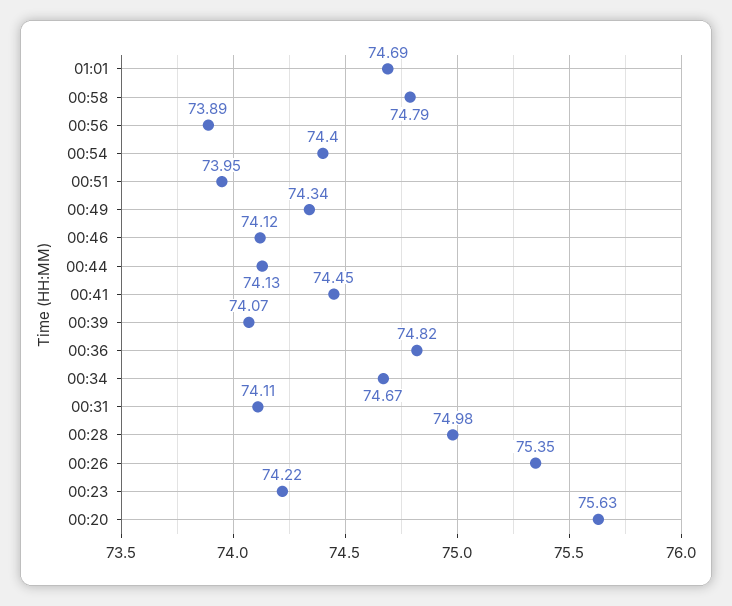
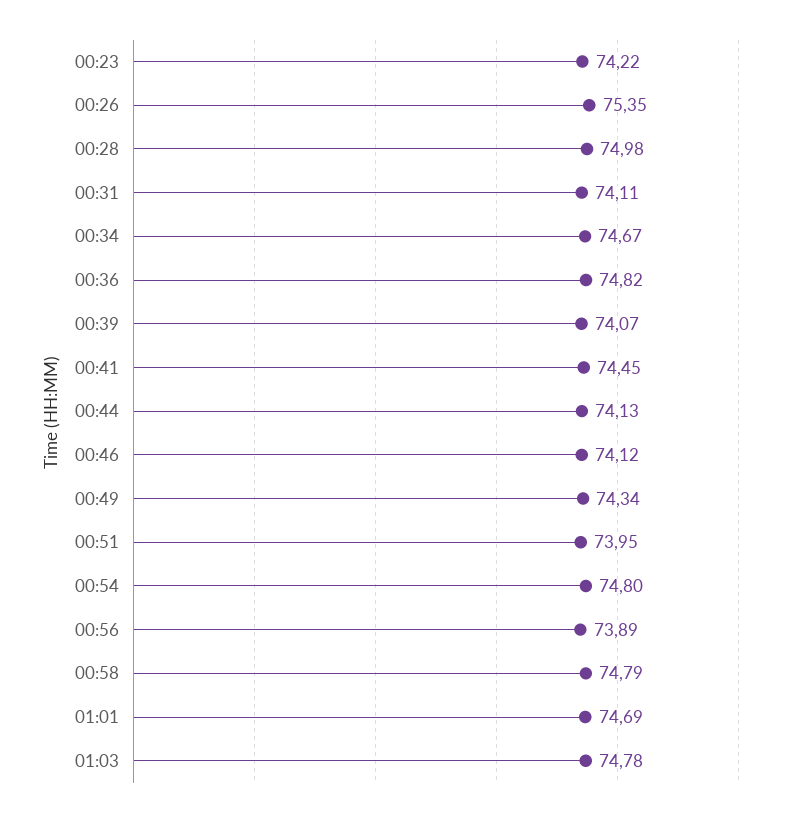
00:54: 74.4 -> 74.8
00:20: 75.63 -> none
01:03: none -> 74.78

